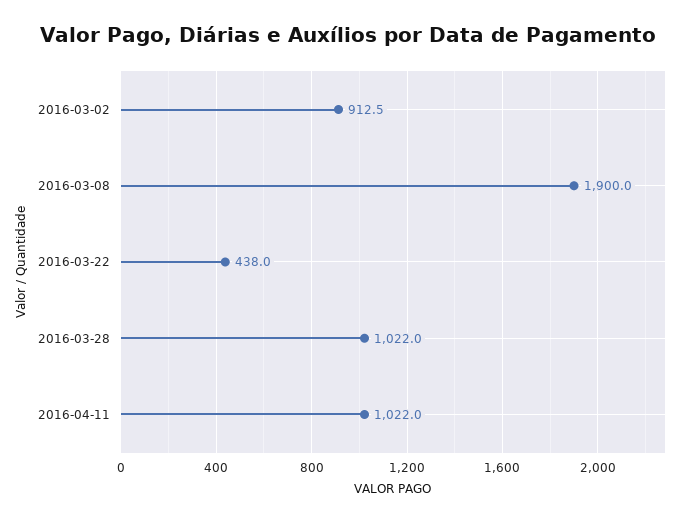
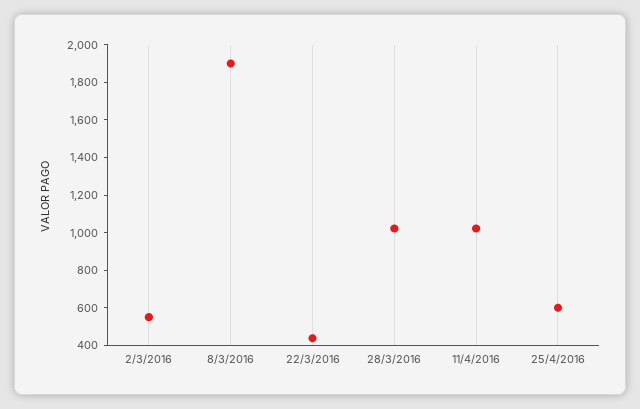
2016-03-02: 912.5 -> 550
25/4/2016: none -> 600

